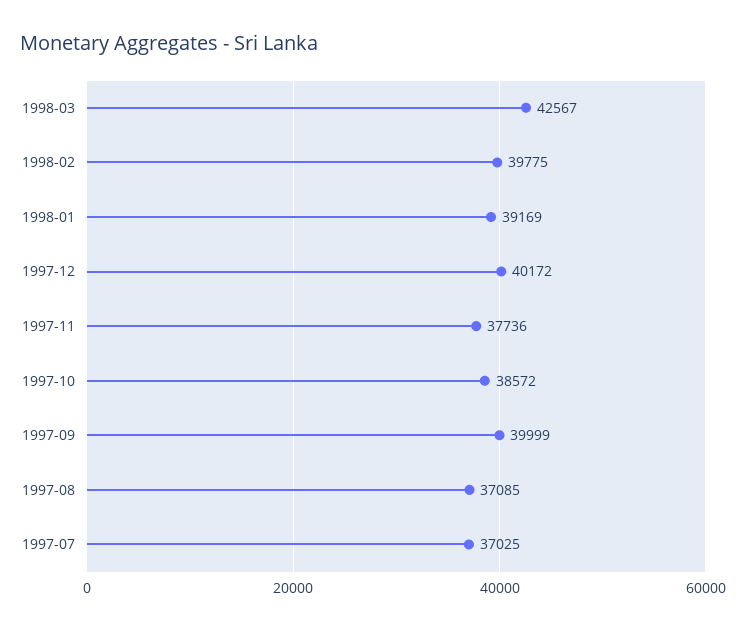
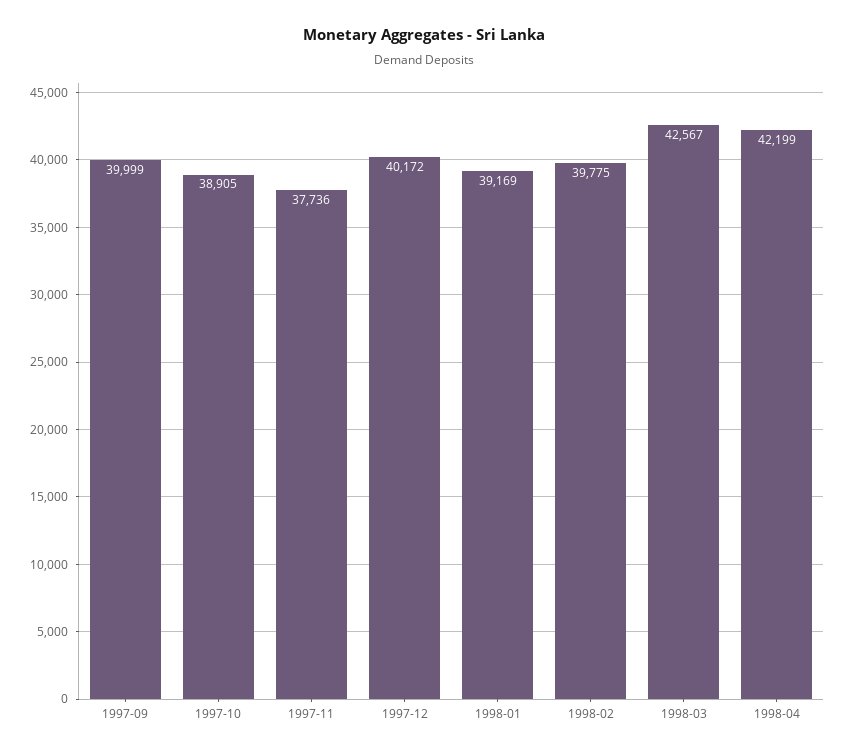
1997-10: 38572 -> 38905
1997-08: 37085 -> none
1997-07: 37025 -> none
1998-04: none -> 42199

